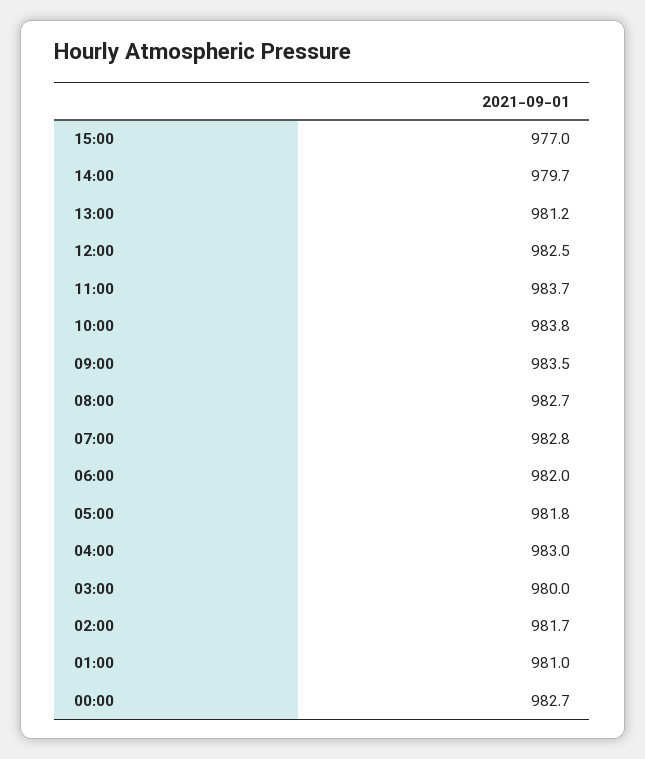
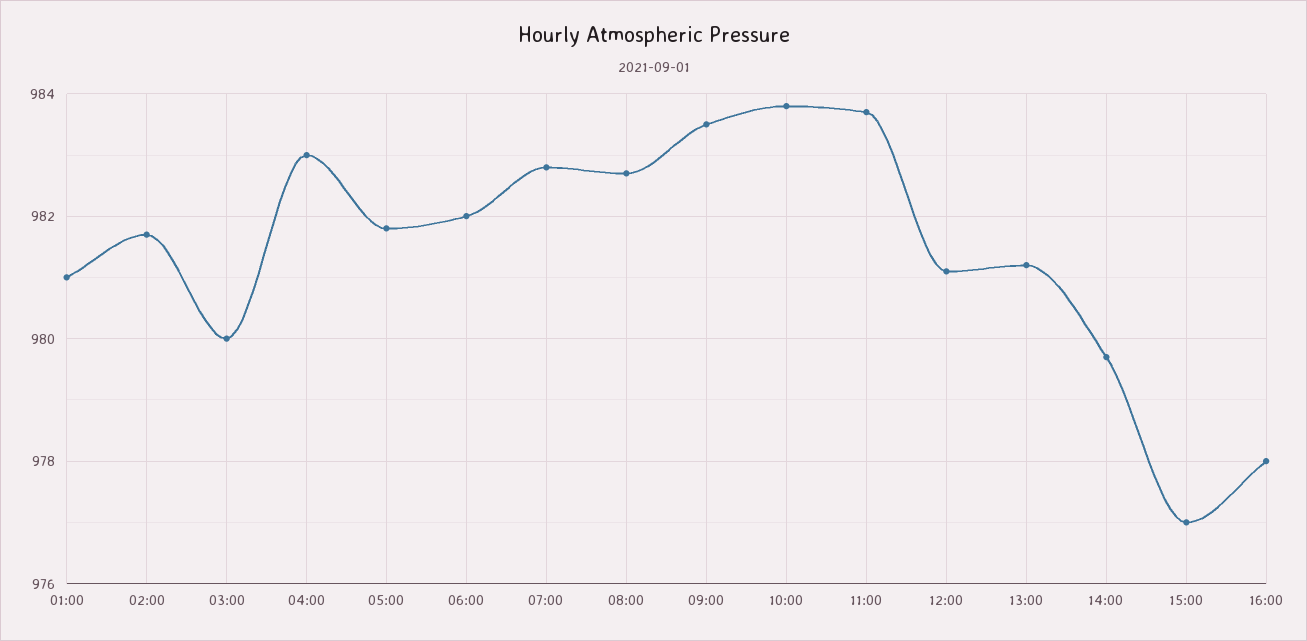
12:00: 982.5 -> 981
00:00: 982.7 -> none
16:00: none -> 978

